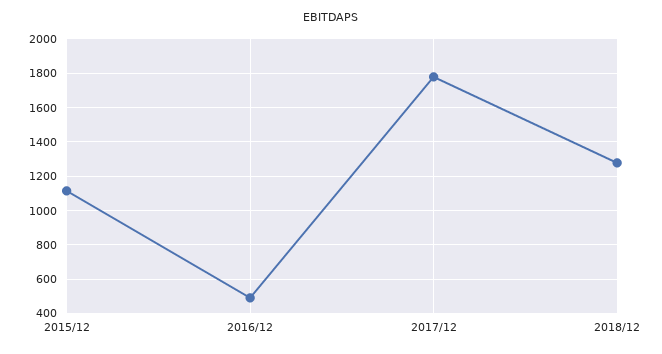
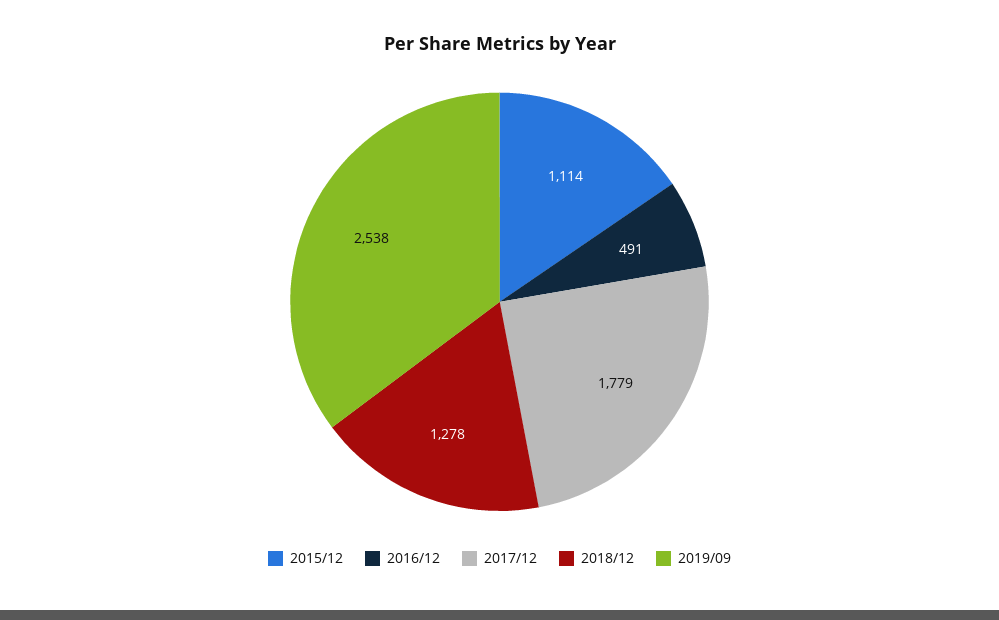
2019/09: none -> 2538

